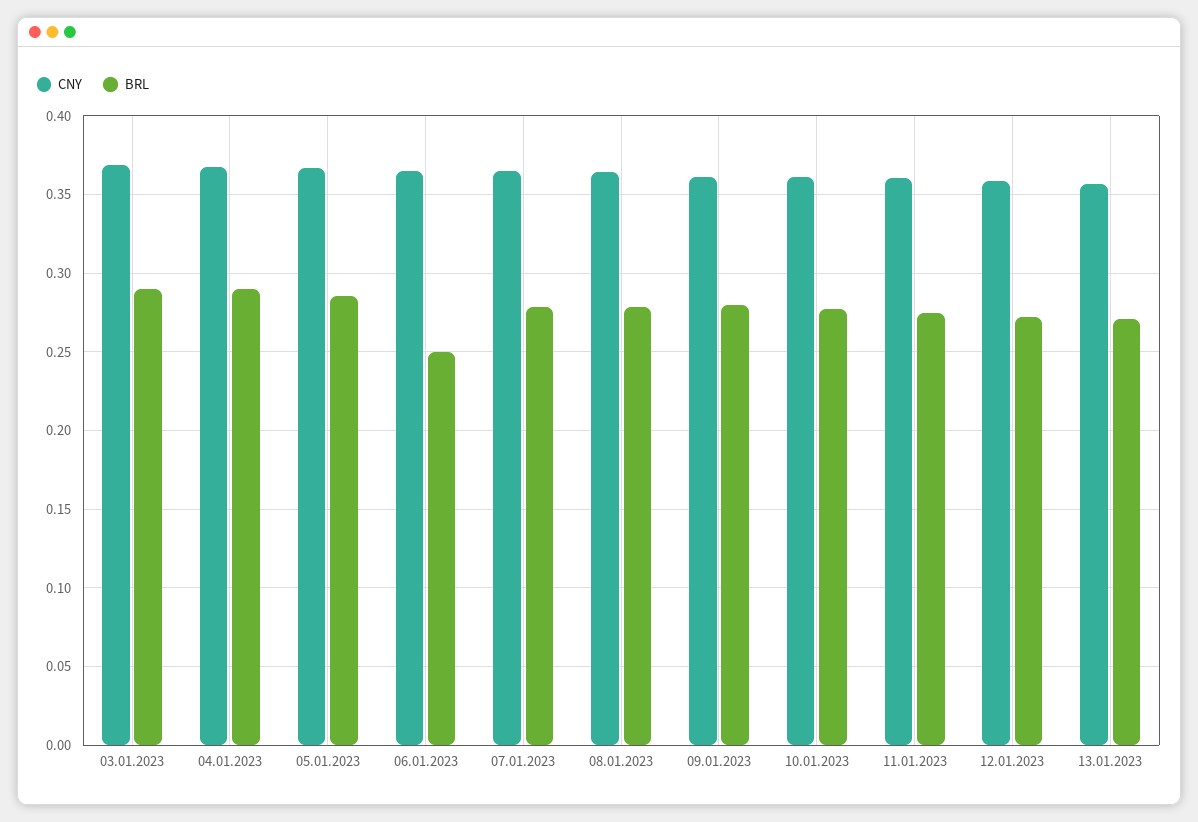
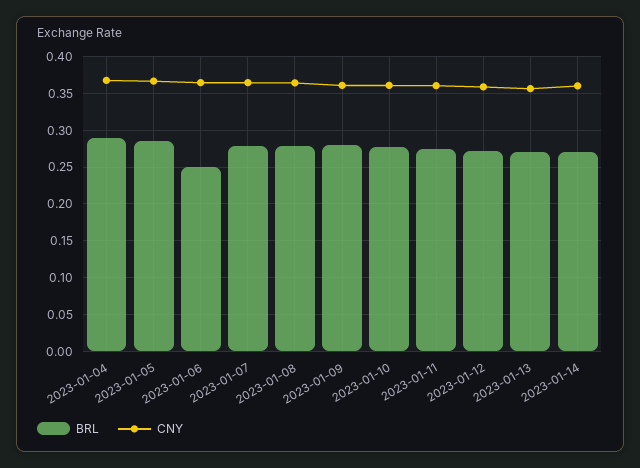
CNY, 03.01.2023: 0.37 -> none
BRL, 03.01.2023: 0.29 -> none
BRL, 2023-01-14: none -> 0.27
CNY, 2023-01-14: none -> 0.36

